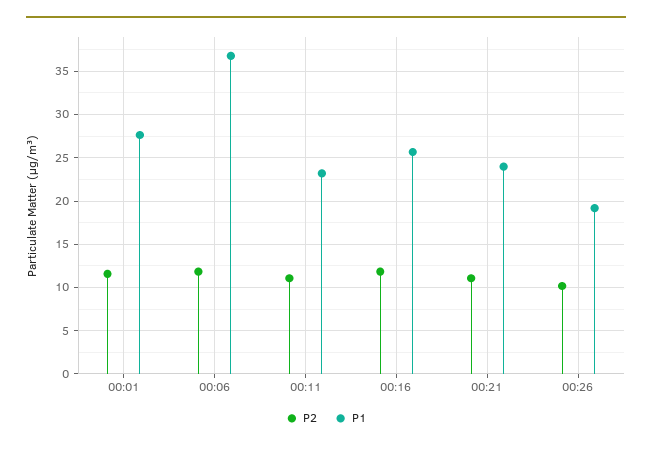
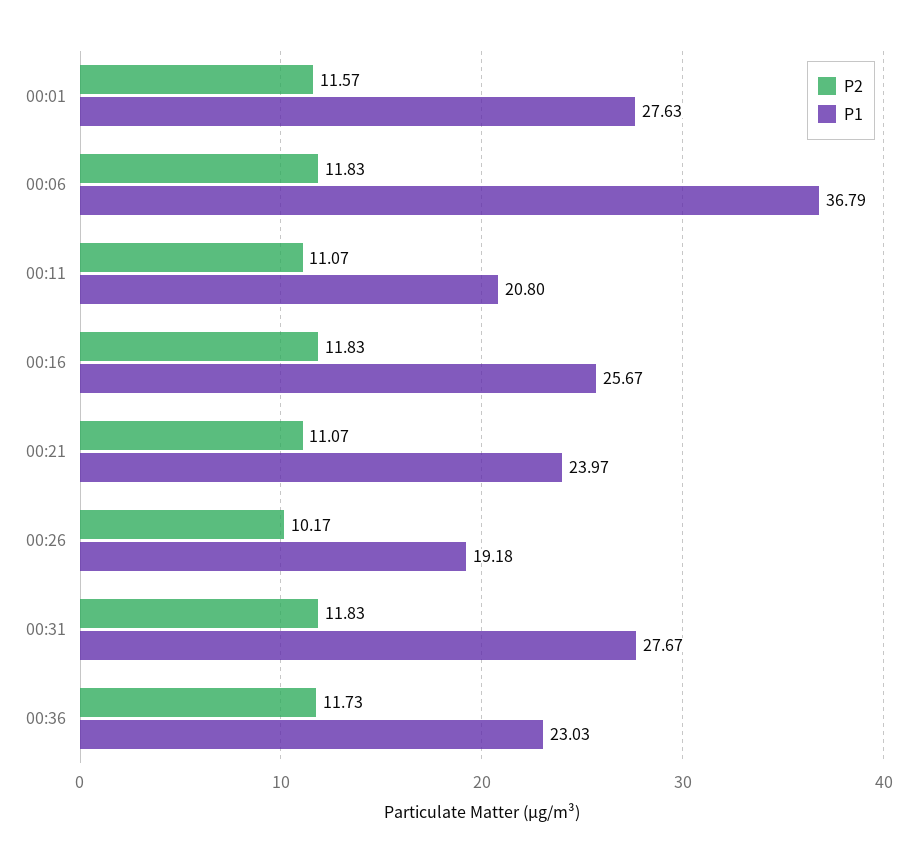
P1, 00:11: 23 -> 20.8
P2, 00:31: none -> 11.83
P1, 00:31: none -> 27.67
P2, 00:36: none -> 11.73
P1, 00:36: none -> 23.03

